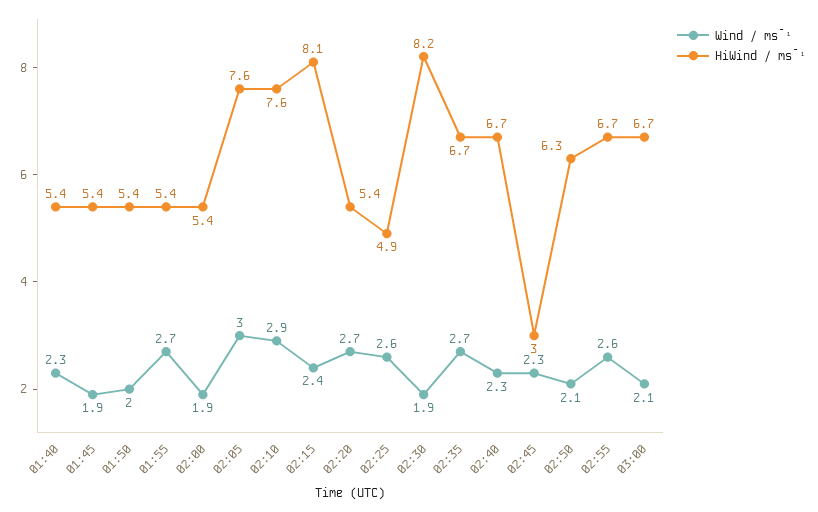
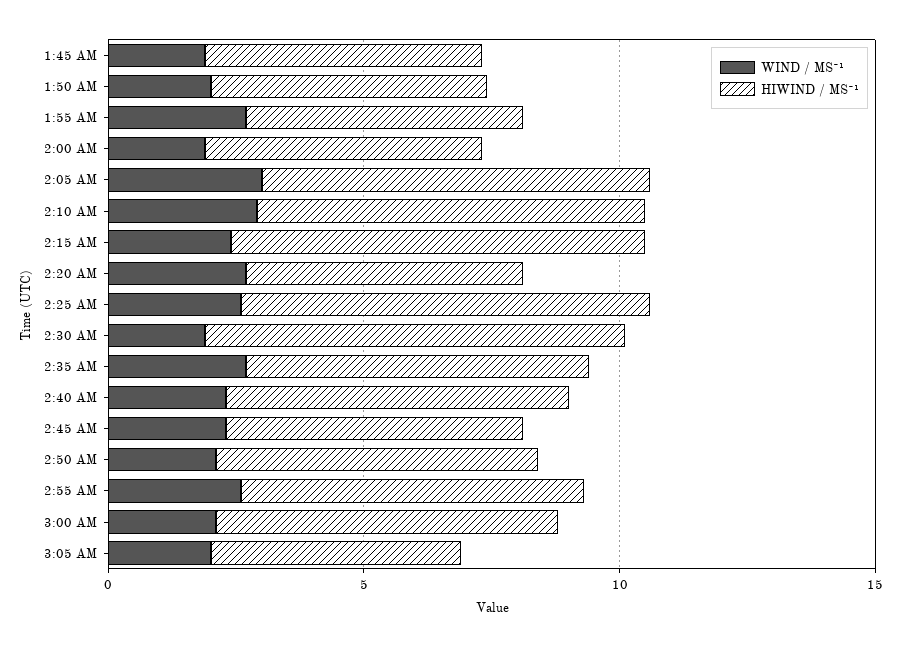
Wind / ms¯¹, 01:40: 2.3 -> none
HiWind / ms¯¹, 01:40: 5.4 -> none
HiWind / ms¯¹, 02:25: 4.9 -> 8
HiWind / ms¯¹, 02:45: 3 -> 6
Wind / ms¯¹, 3:05 AM: none -> 2
HiWind / ms¯¹, 3:05 AM: none -> 5

